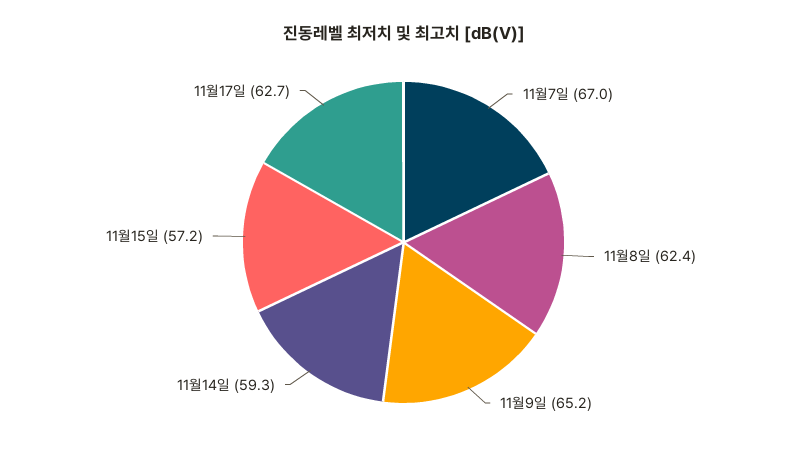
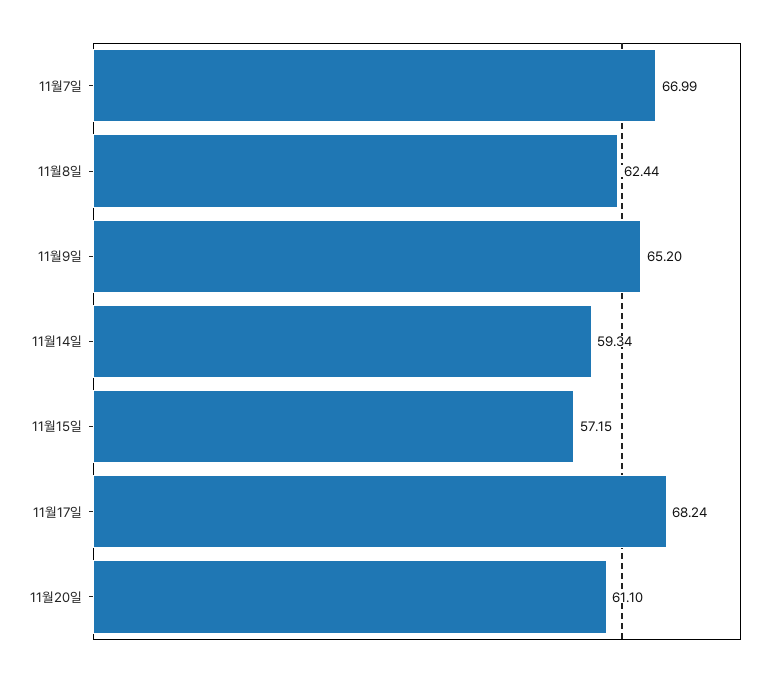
11월17일: 62.7 -> 68.24
11월20일: none -> 61.1

